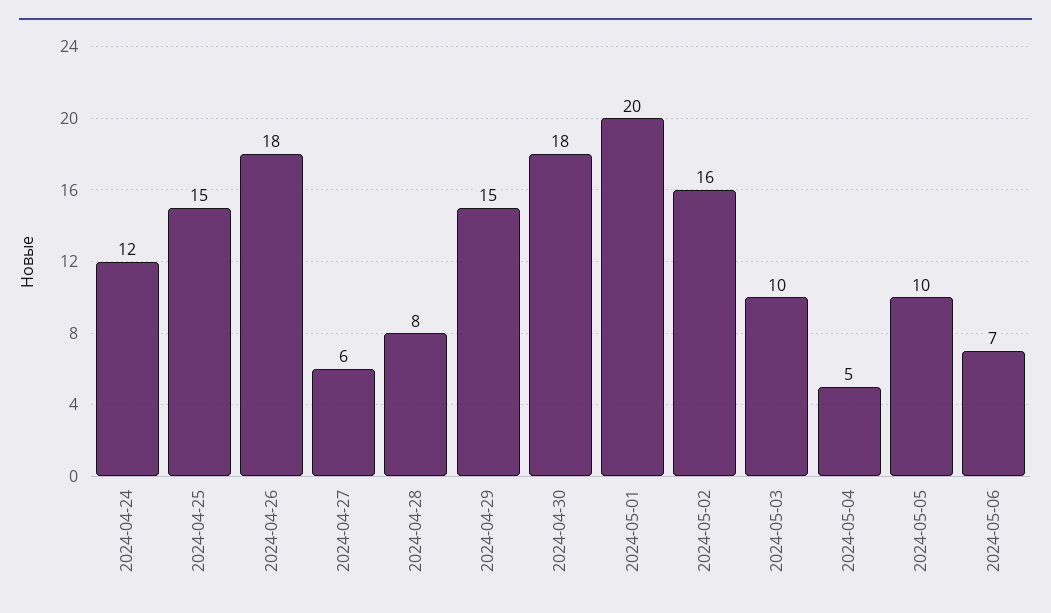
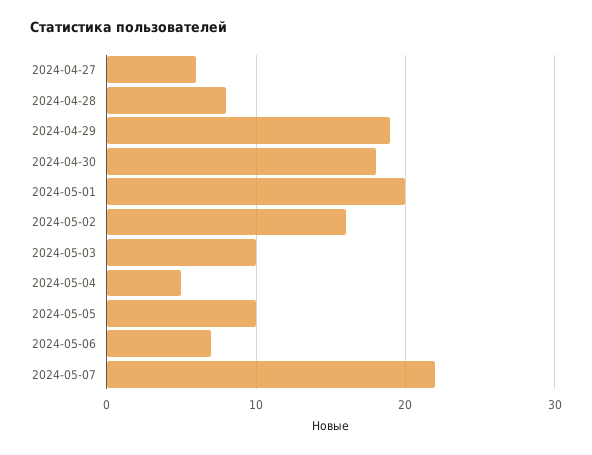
2024-04-24: 12 -> none
2024-04-25: 15 -> none
2024-04-26: 18 -> none
2024-04-29: 15 -> 19
2024-05-07: none -> 22

